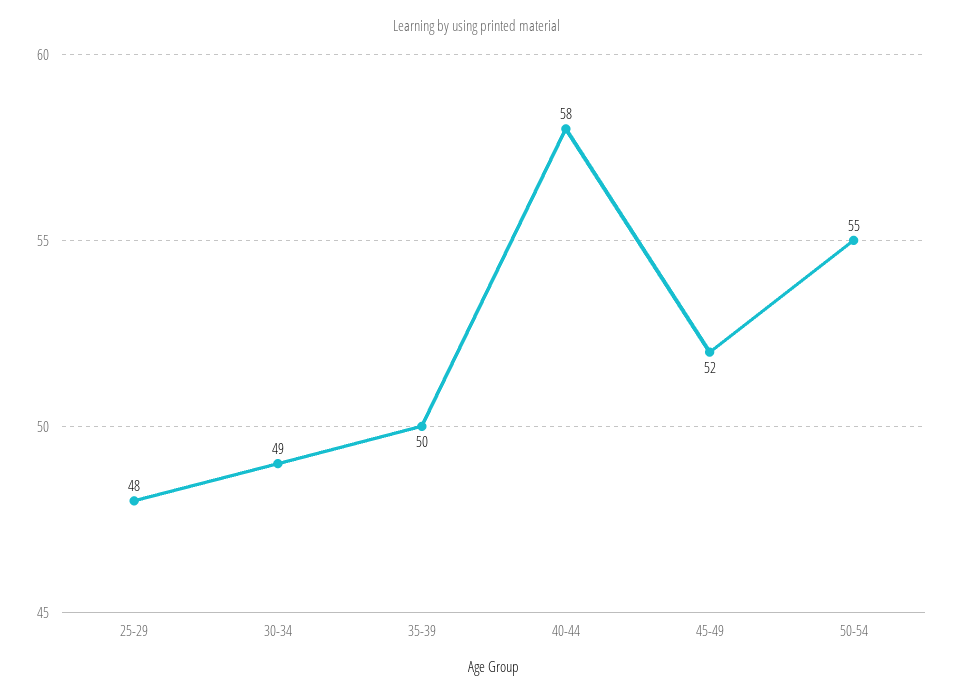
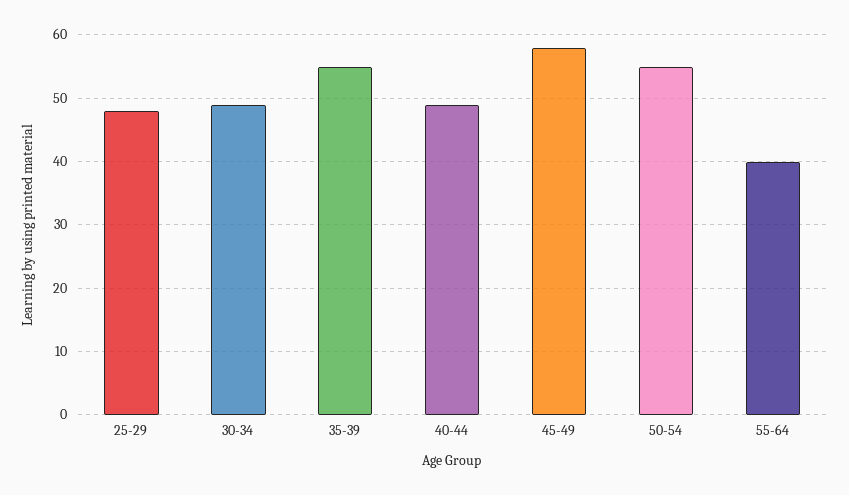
35-39: 50 -> 55
40-44: 58 -> 49
45-49: 52 -> 58
55-64: none -> 40

